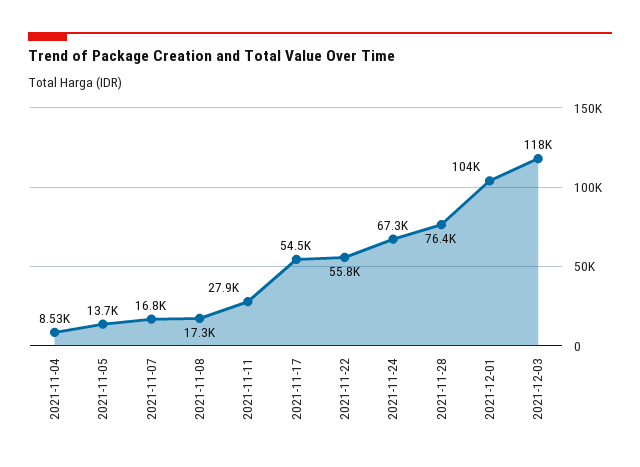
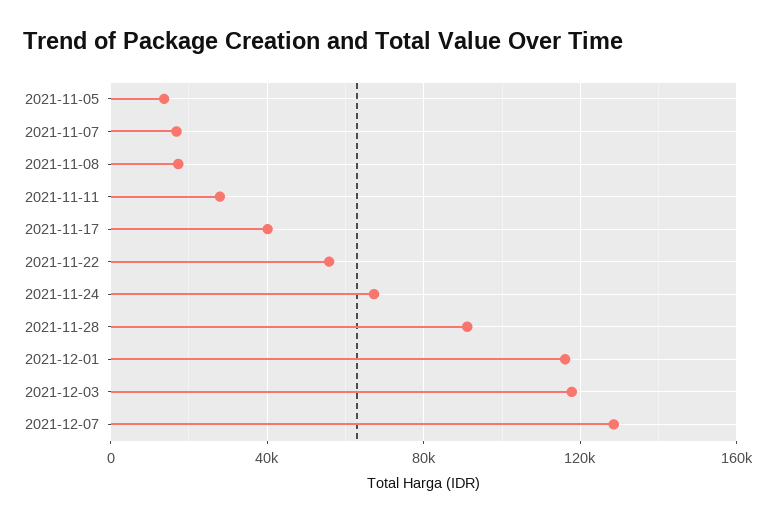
2021-11-04: 8530 -> none
2021-11-17: 54500 -> 40000
2021-11-28: 76400 -> 90000
2021-12-01: 104000 -> 115000
2021-12-07: none -> 130000

